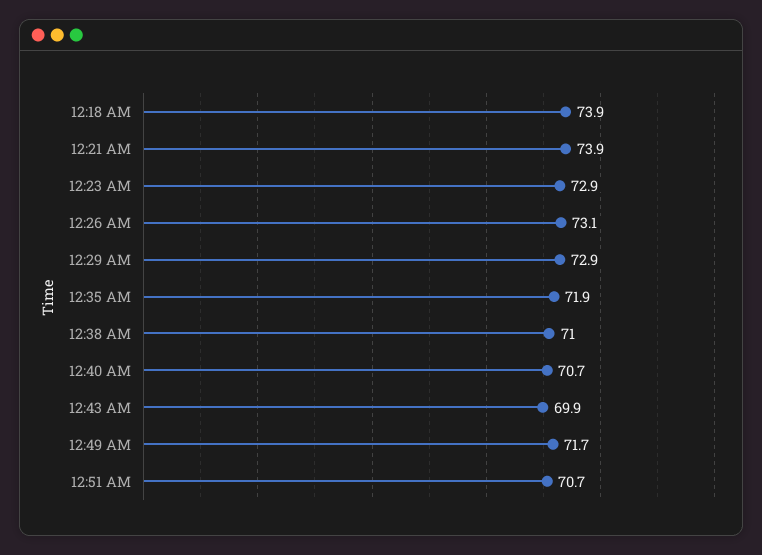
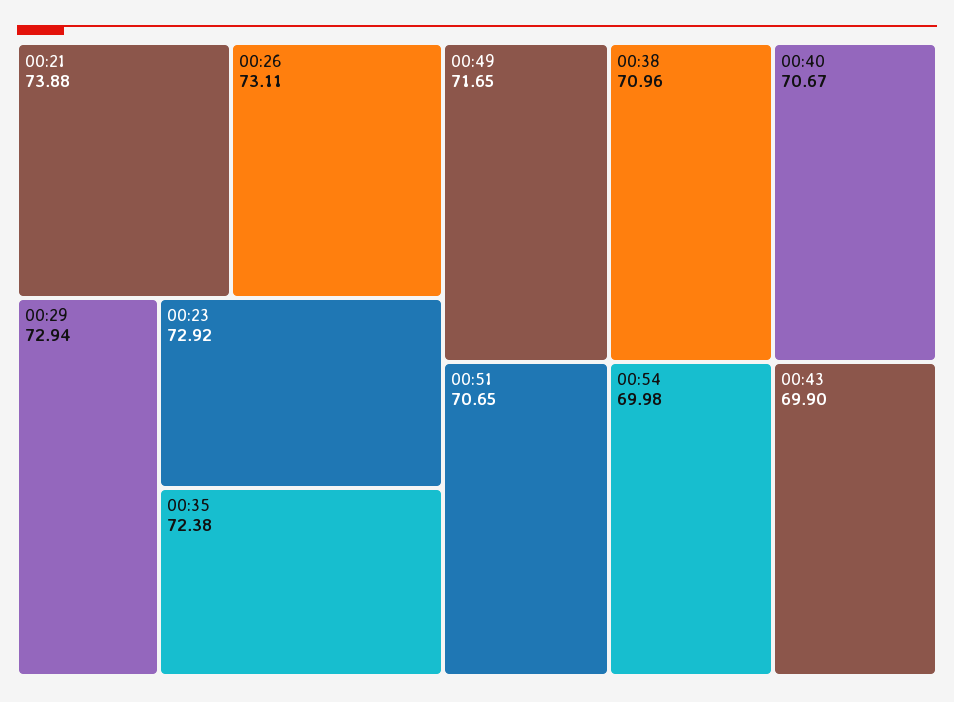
12:18 AM: 73.9 -> none
12:35 AM: 71.9 -> 72.38
00:54: none -> 69.98

